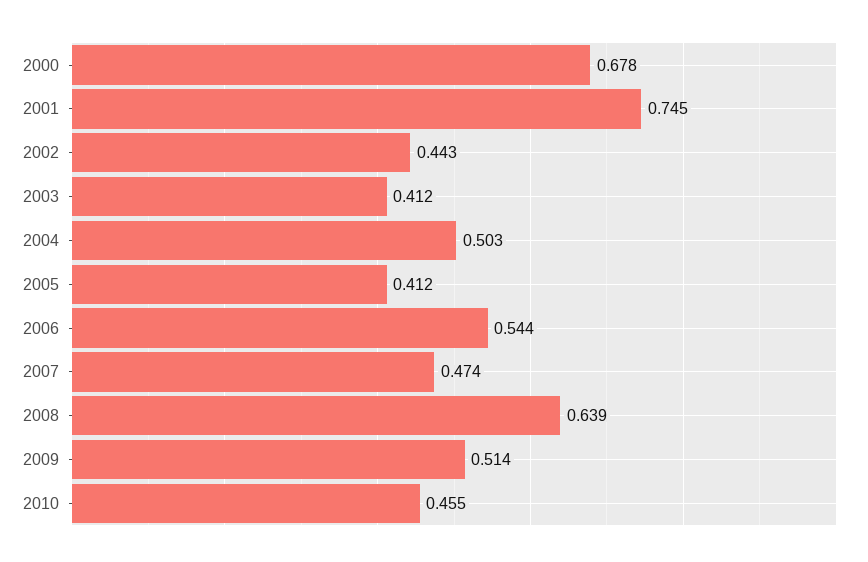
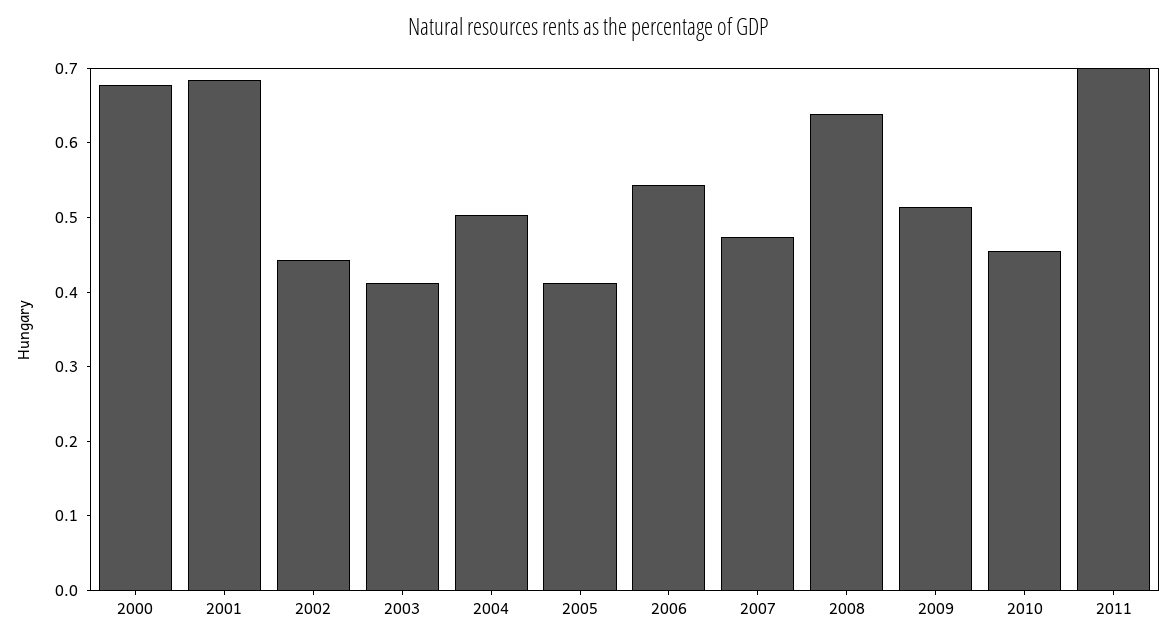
2001: 0.745 -> 0.68
2011: none -> 0.7

